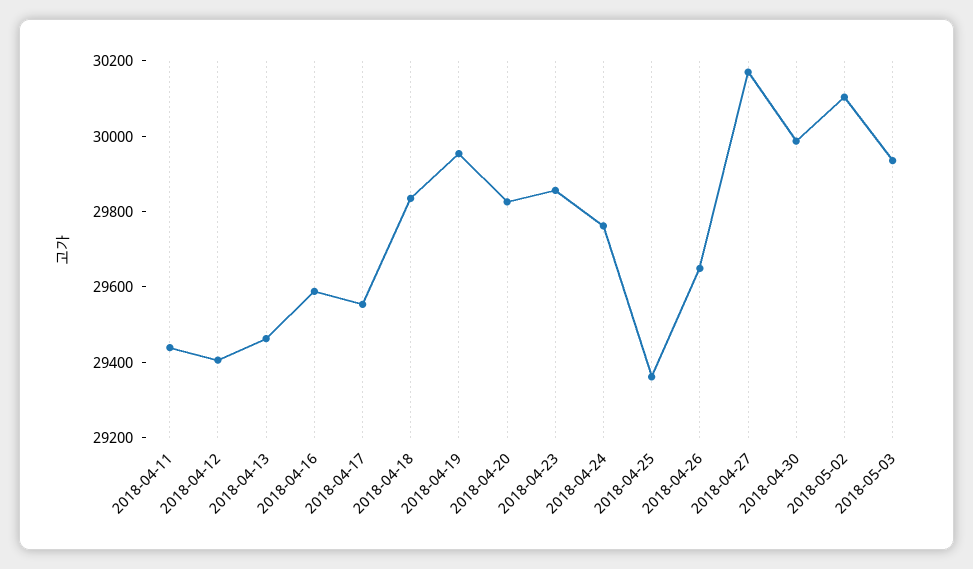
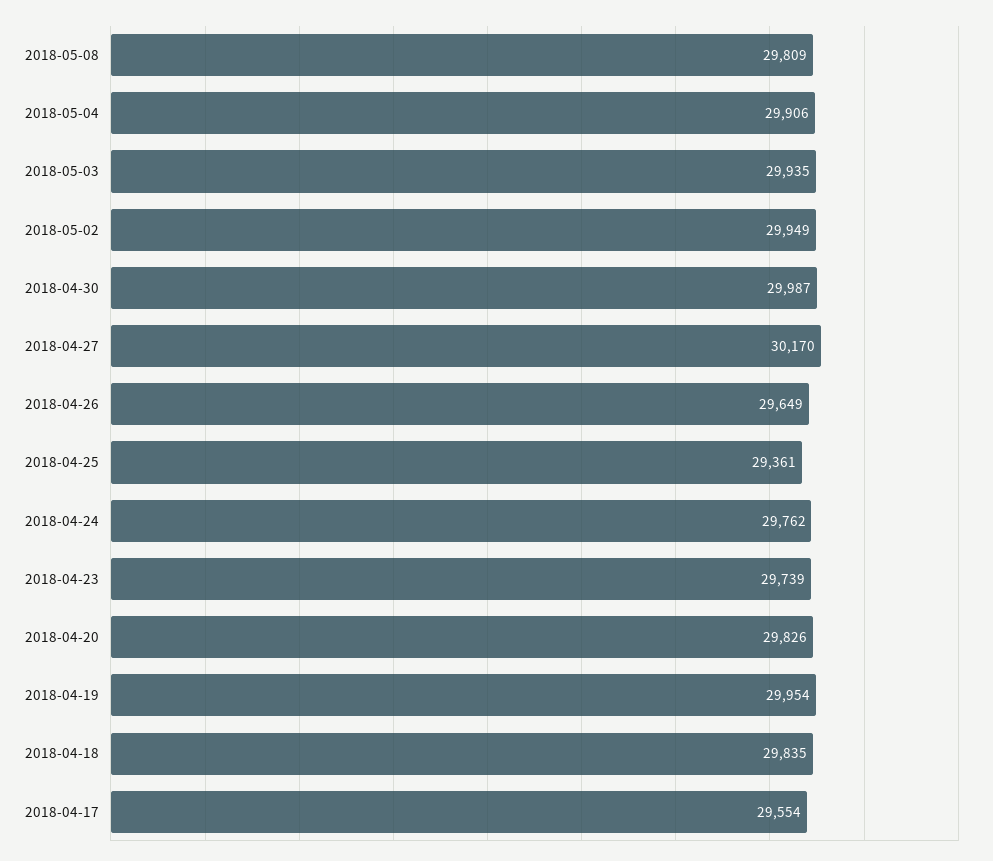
2018-04-11: 29450 -> none
2018-04-12: 29400 -> none
2018-04-13: 29450 -> none
2018-04-16: 29600 -> none
2018-04-23: 29850 -> 29739
2018-05-02: 30100 -> 29949
2018-05-08: none -> 29809
2018-05-04: none -> 29906

